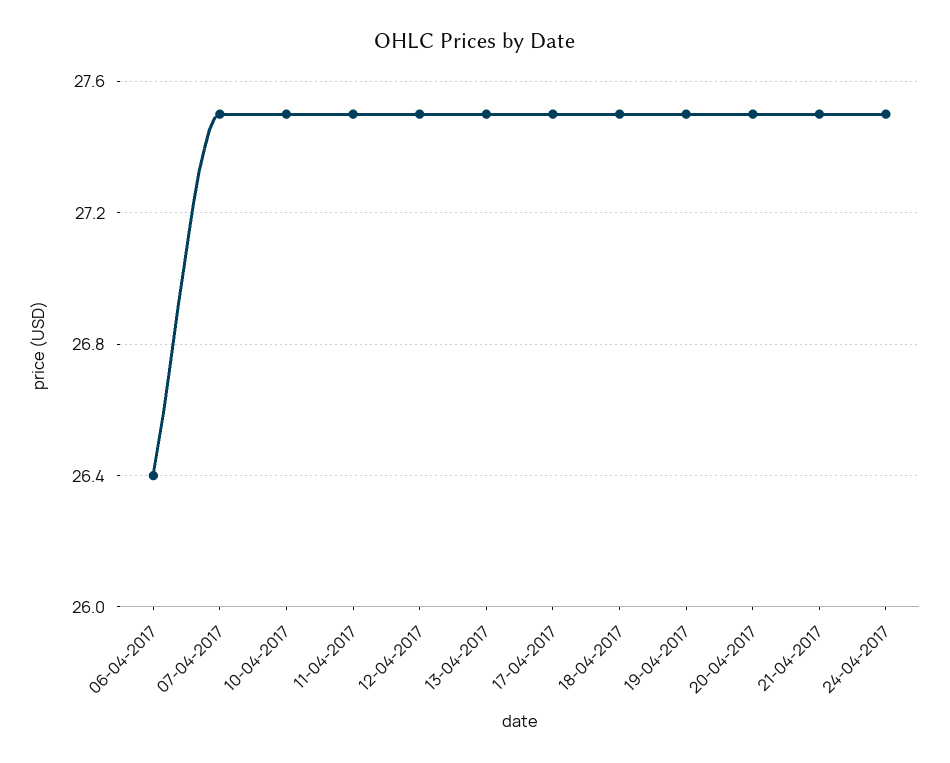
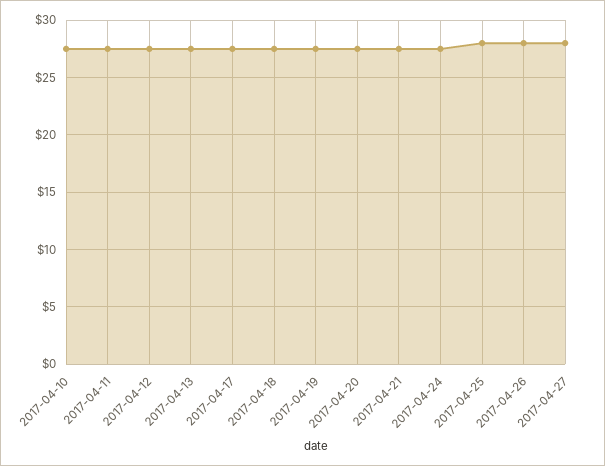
06-04-2017: 26.4 -> none
07-04-2017: 27.5 -> none
2017-04-25: none -> 28
2017-04-26: none -> 28
2017-04-27: none -> 28

